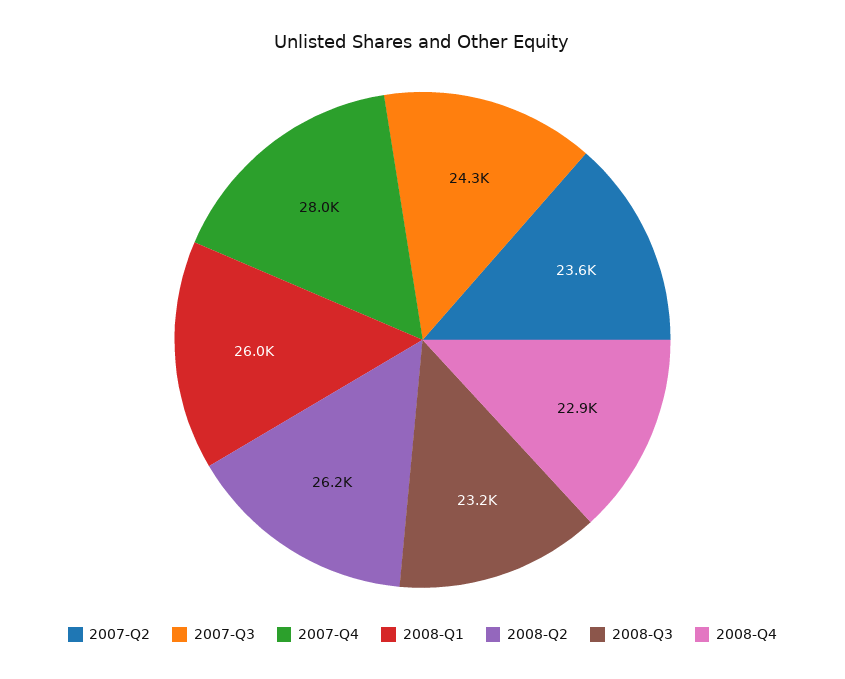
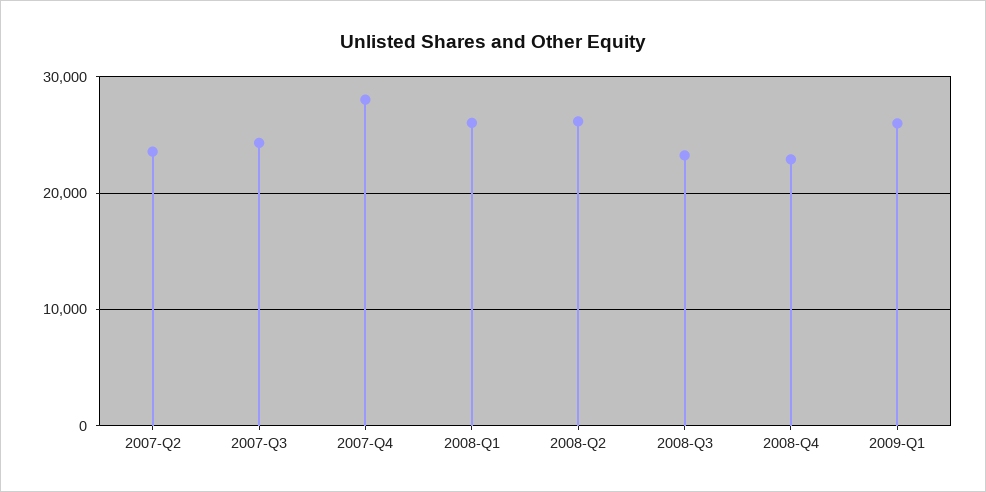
2009-Q1: none -> 26000

